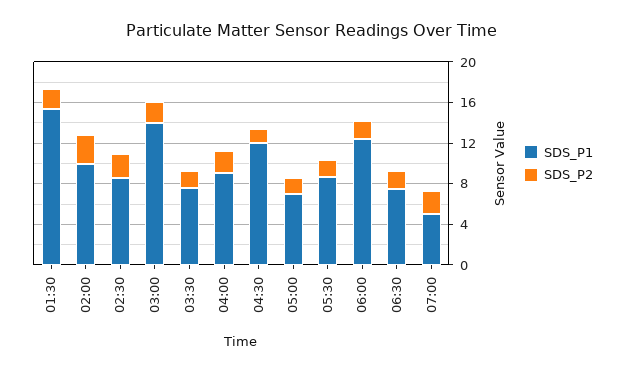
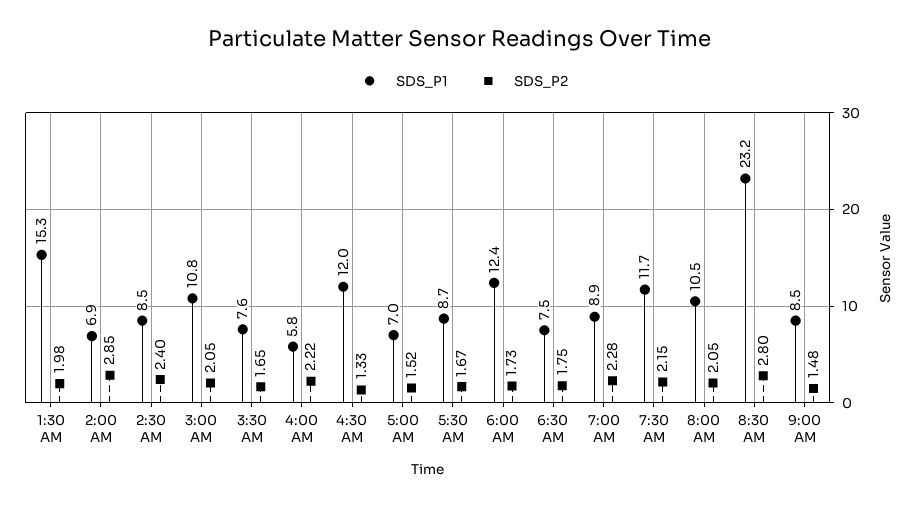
SDS_P1, 02:00: 10 -> 6.9
SDS_P1, 03:00: 14 -> 10.8
SDS_P1, 04:00: 9 -> 5.8
SDS_P1, 07:00: 5 -> 8.9
SDS_P1, 7:30 AM: none -> 11.7
SDS_P2, 7:30 AM: none -> 2.15
SDS_P1, 8:00 AM: none -> 10.5
SDS_P2, 8:00 AM: none -> 2.05
SDS_P1, 8:30 AM: none -> 23.2
SDS_P2, 8:30 AM: none -> 2.8
SDS_P1, 9:00 AM: none -> 8.5
SDS_P2, 9:00 AM: none -> 1.48

